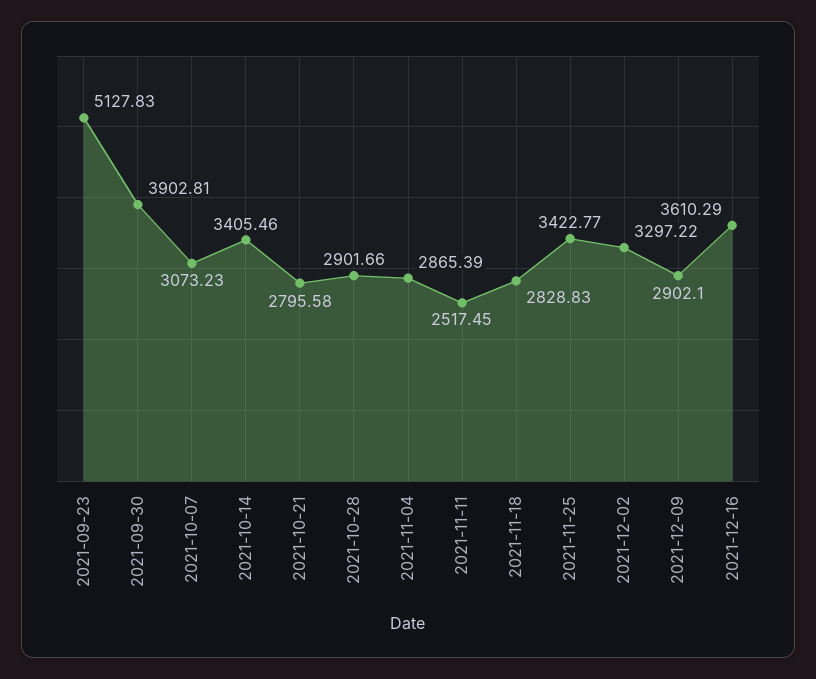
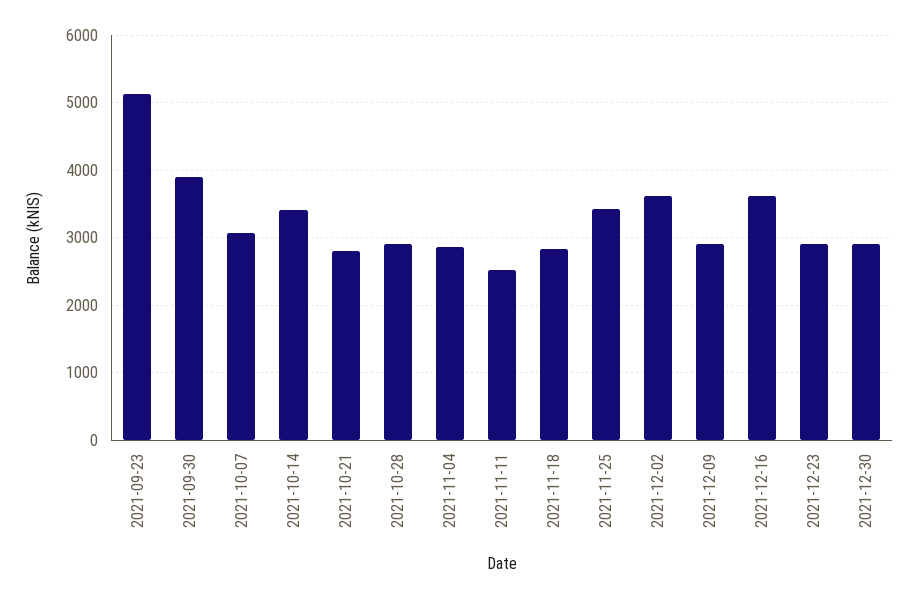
2021-12-02: 3297.22 -> 3600
2021-12-23: none -> 2900
2021-12-30: none -> 2900

